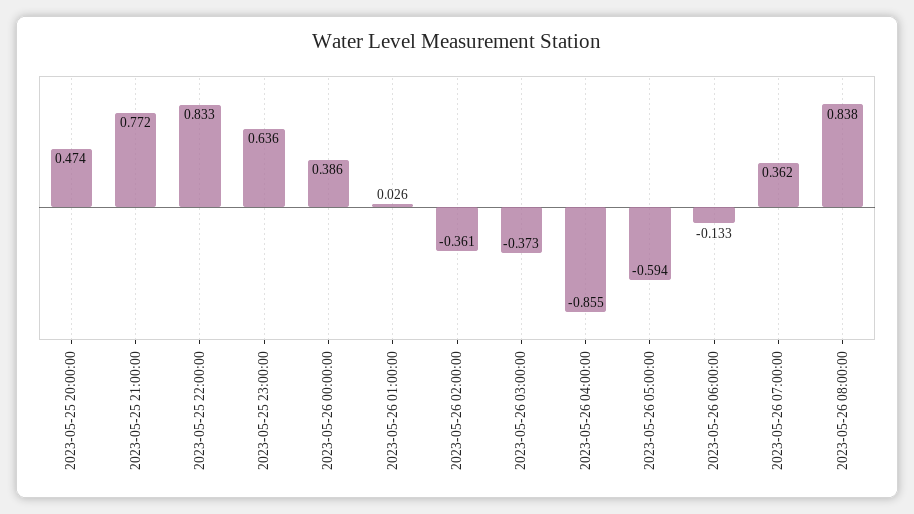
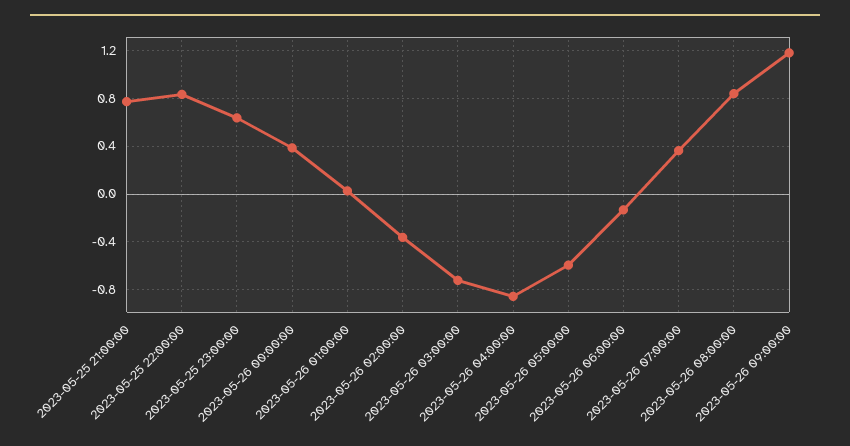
2023-05-25 20:00:00: 0.474 -> none
2023-05-26 03:00:00: -0.373 -> -0.7
2023-05-26 09:00:00: none -> 1.2

